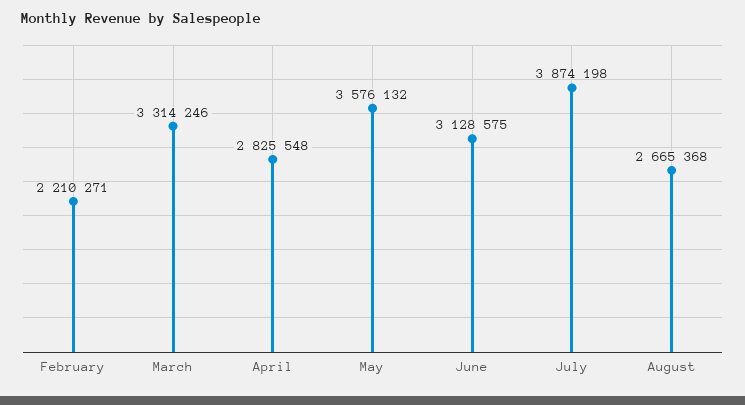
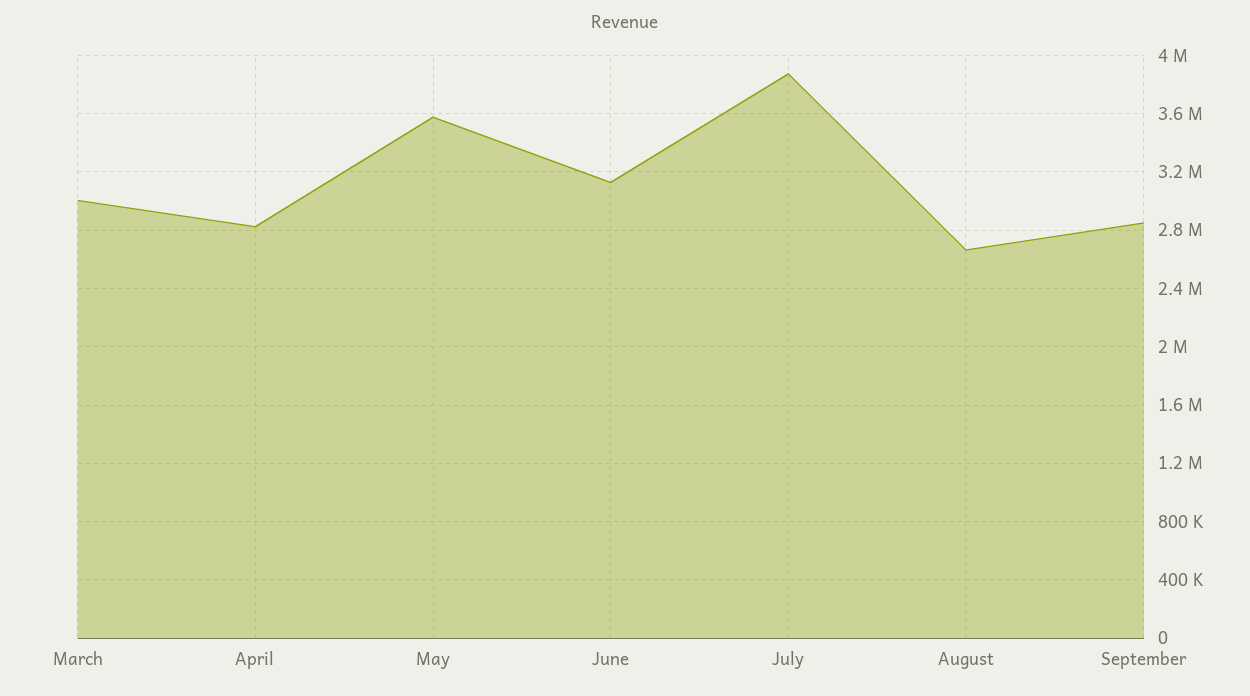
February: 2210271 -> none
March: 3314246 -> 3000000
September: none -> 2850000

